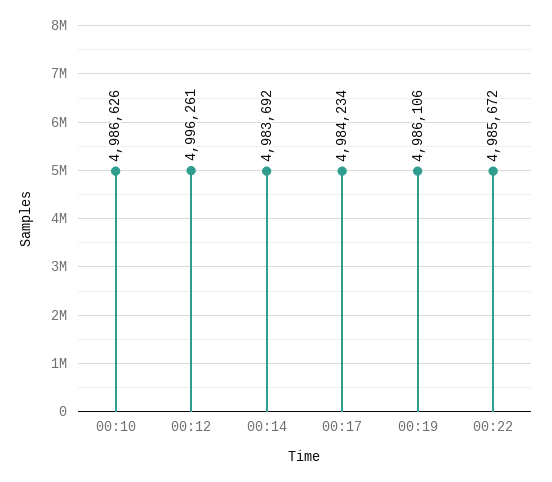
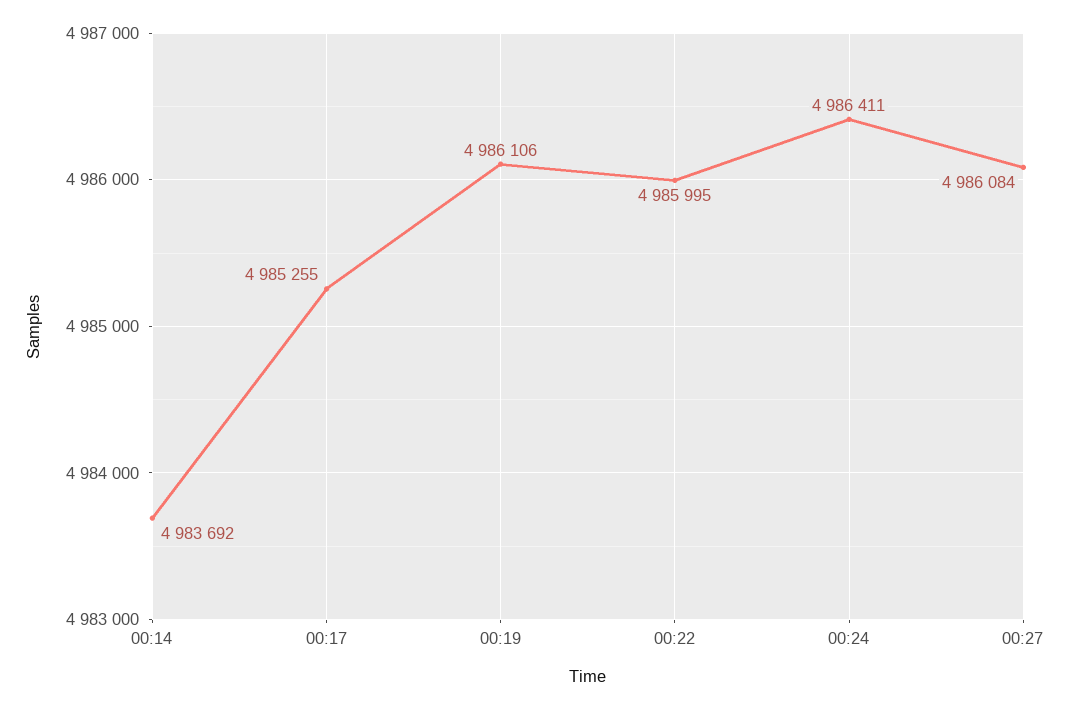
00:10: 4986626 -> none
00:12: 4996261 -> none
00:17: 4984234 -> 4985255
00:22: 4985672 -> 4985995
00:24: none -> 4986411
00:27: none -> 4986084

